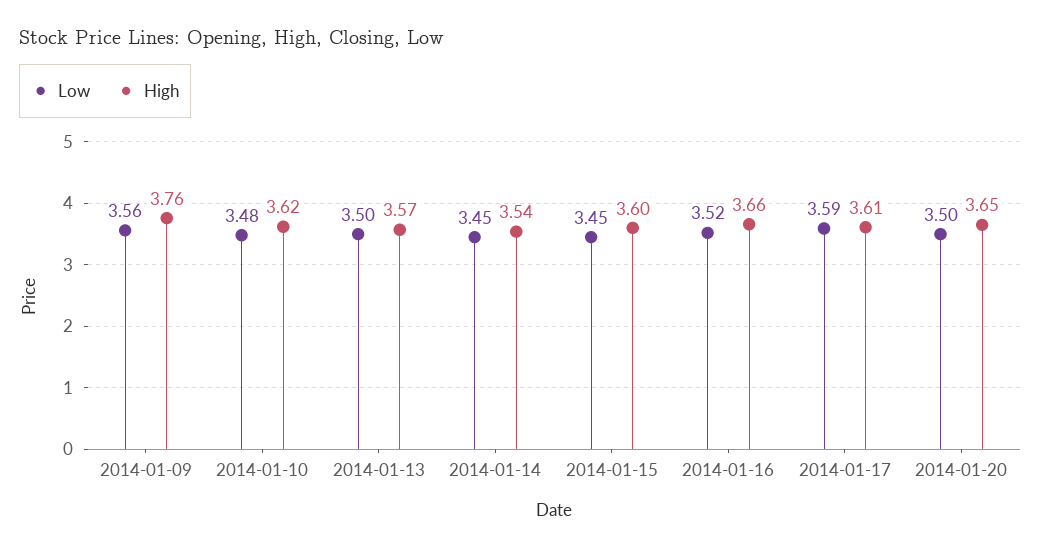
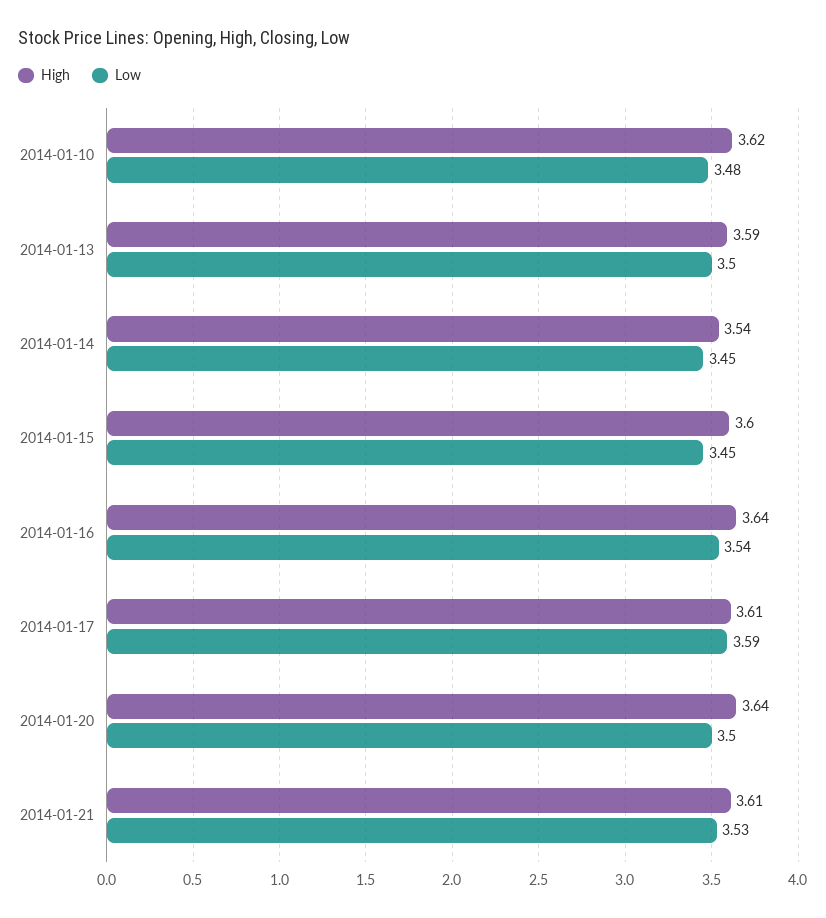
Low, 2014-01-09: 3.56 -> none
High, 2014-01-09: 3.76 -> none
High, 2014-01-13: 3.57 -> 3.59
Low, 2014-01-16: 3.52 -> 3.54
High, 2014-01-16: 3.66 -> 3.64
High, 2014-01-20: 3.65 -> 3.64
High, 2014-01-21: none -> 3.61
Low, 2014-01-21: none -> 3.53

